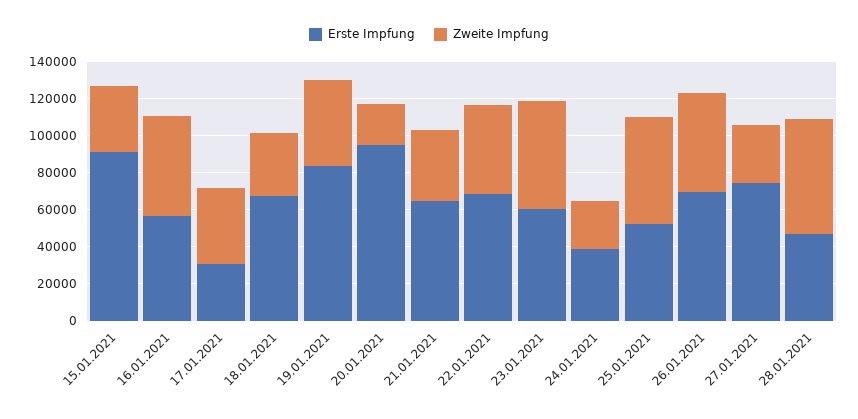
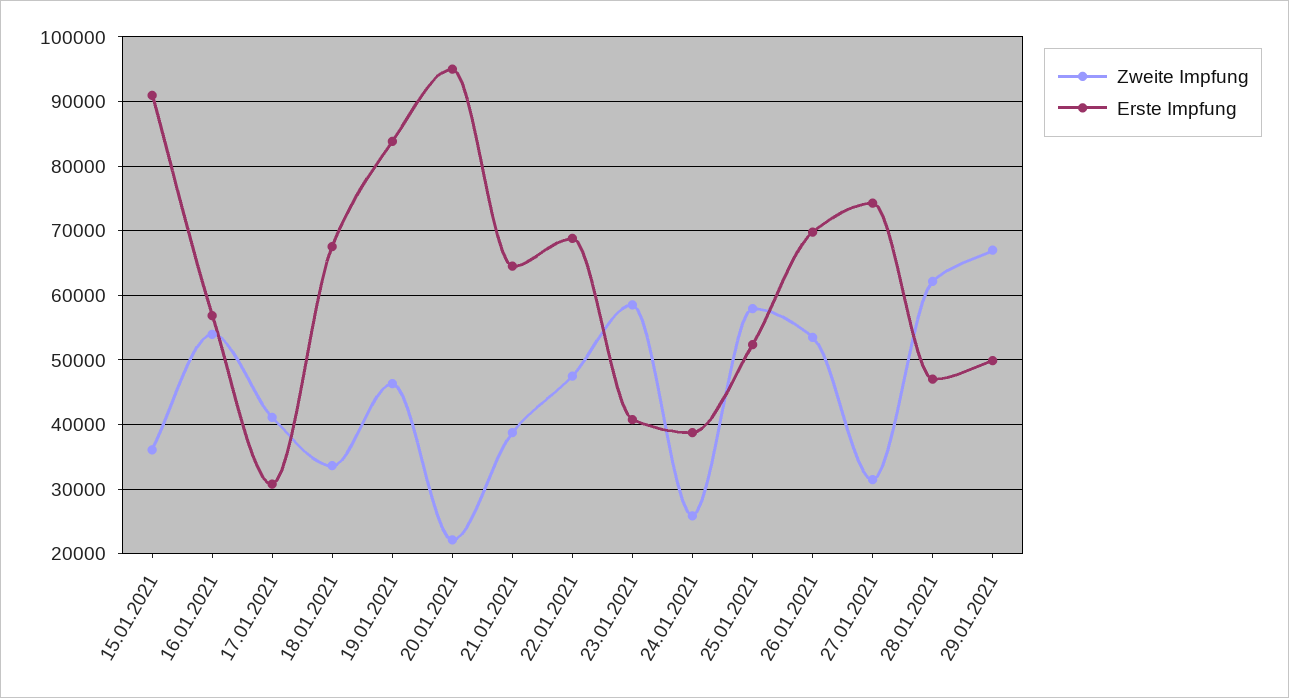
Erste Impfung, 23.01.2021: 60000 -> 41000
Zweite Impfung, 29.01.2021: none -> 67000
Erste Impfung, 29.01.2021: none -> 50000

